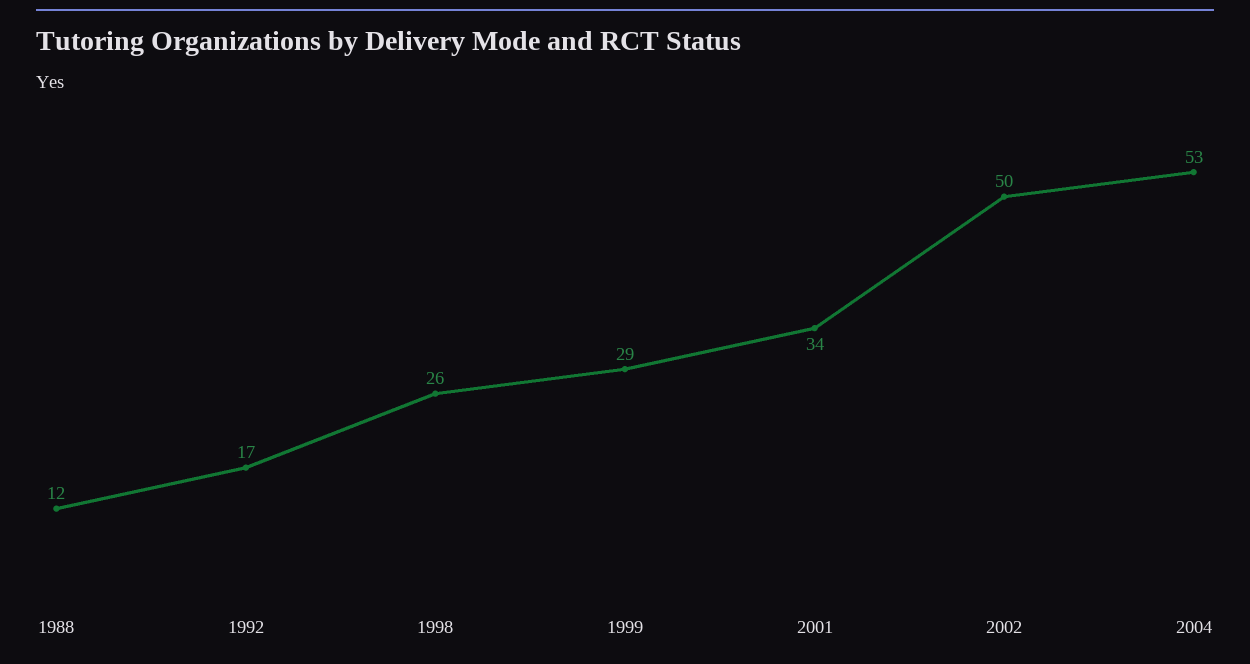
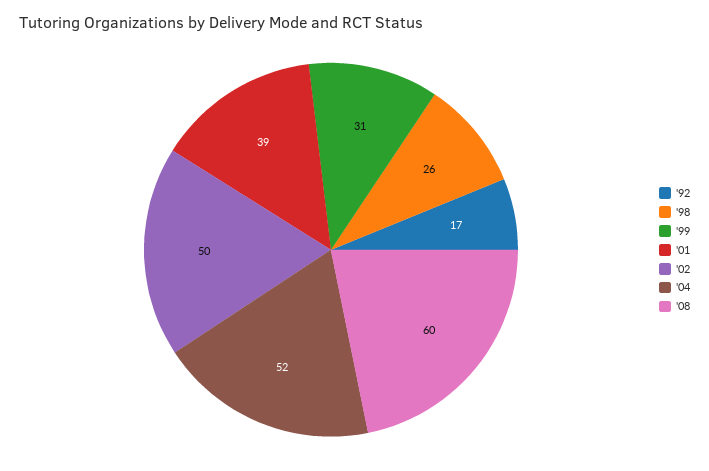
1988: 12 -> none
1999: 29 -> 31
2001: 34 -> 39
2004: 53 -> 52
'08: none -> 60

